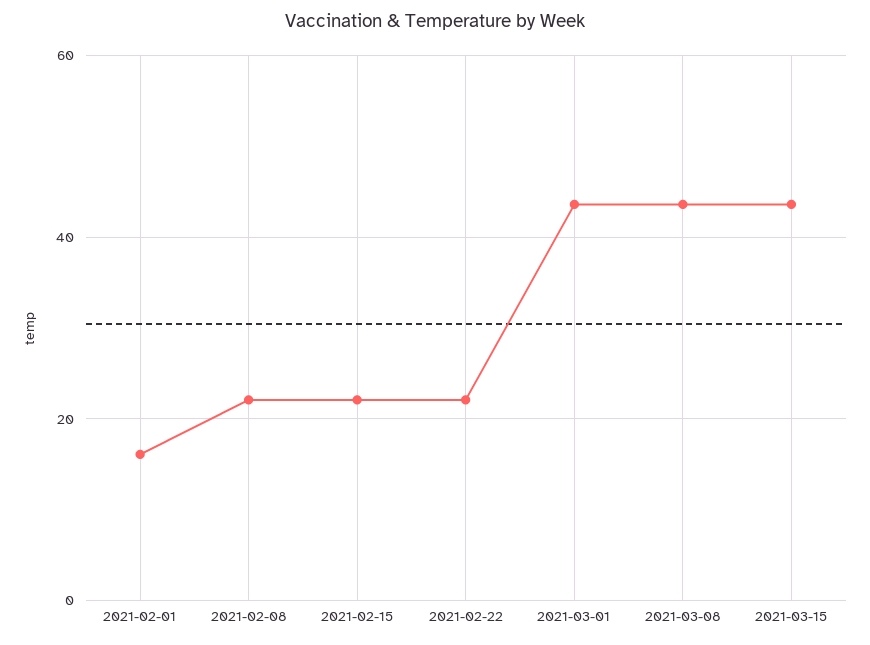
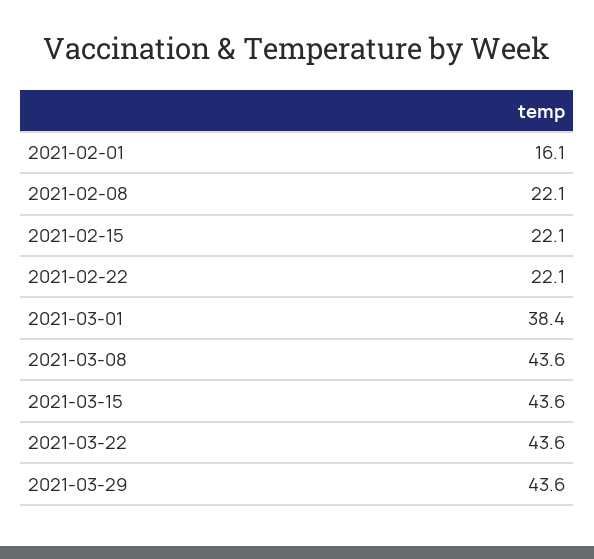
2021-03-01: 44 -> 38.4
2021-03-22: none -> 43.6
2021-03-29: none -> 43.6

